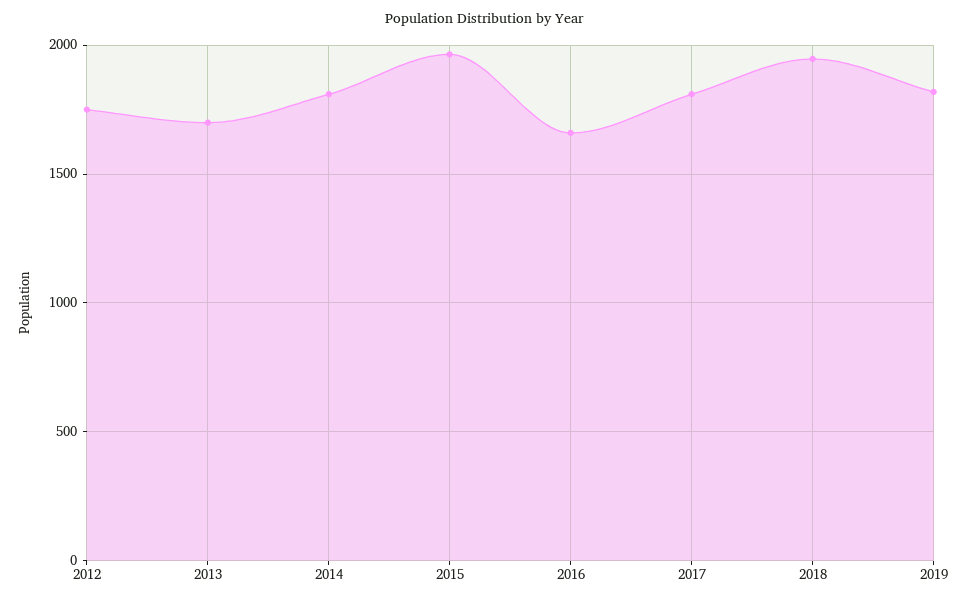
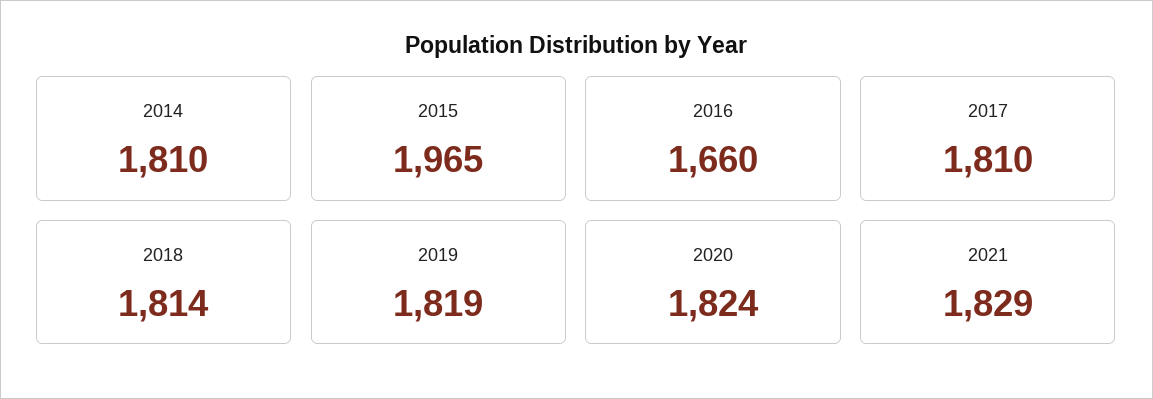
2012: 1750 -> none
2013: 1700 -> none
2018: 1950 -> 1814
2020: none -> 1824
2021: none -> 1829

